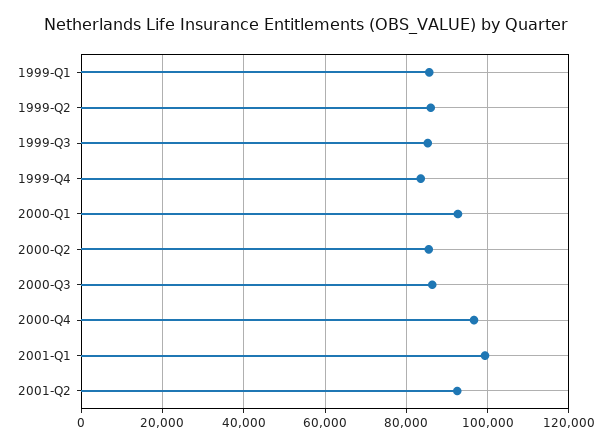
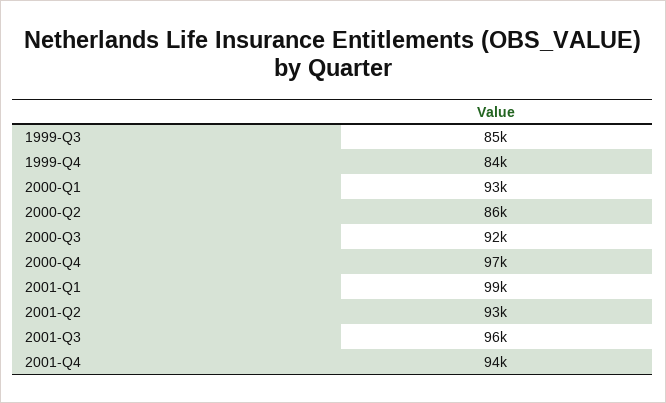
1999-Q1: 86000 -> none
1999-Q2: 86000 -> none
2000-Q3: 86000 -> 92000
2001-Q3: none -> 96000
2001-Q4: none -> 94000

